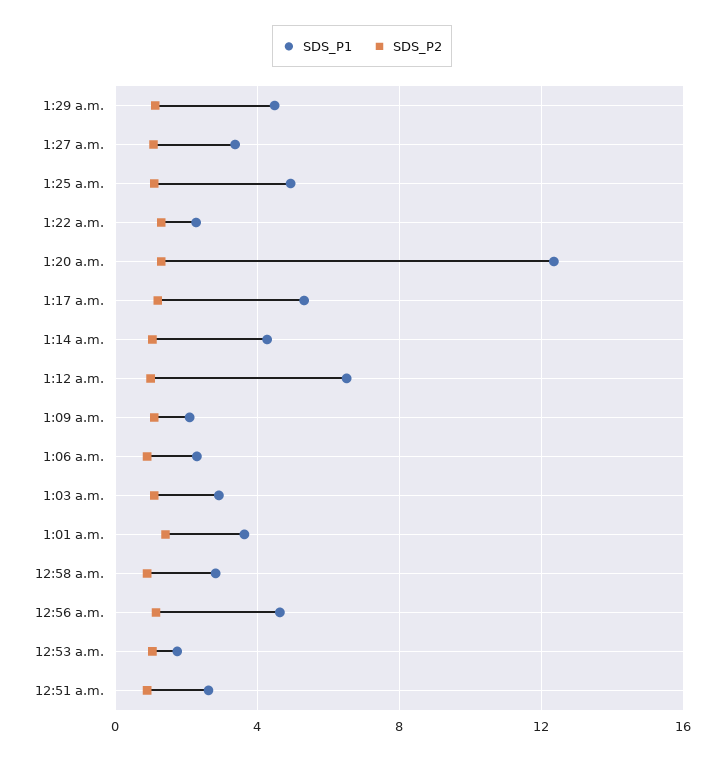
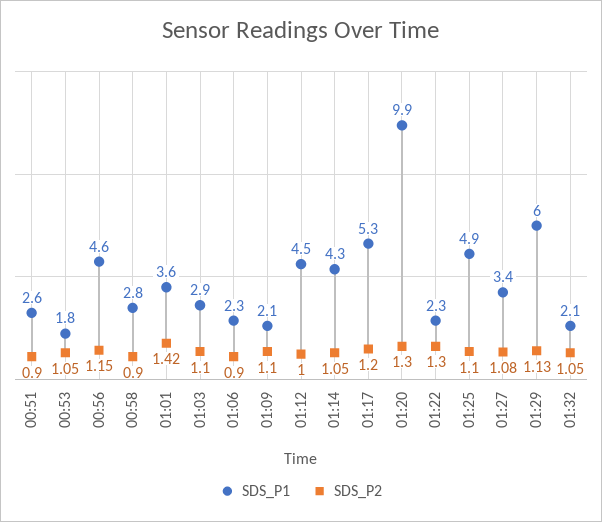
SDS_P1, 1:29 a.m.: 4.5 -> 6
SDS_P1, 1:20 a.m.: 12.5 -> 9.9
SDS_P1, 1:12 a.m.: 6.5 -> 4.5
SDS_P1, 01:32: none -> 2.1
SDS_P2, 01:32: none -> 1.05

